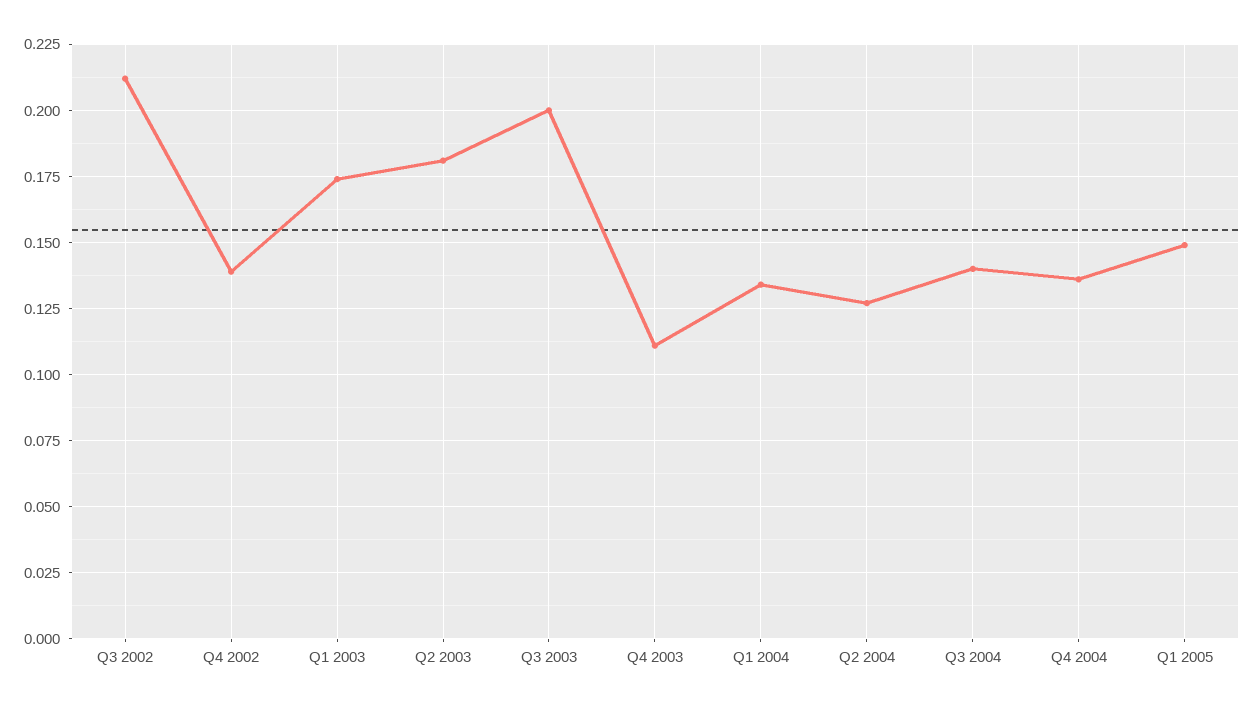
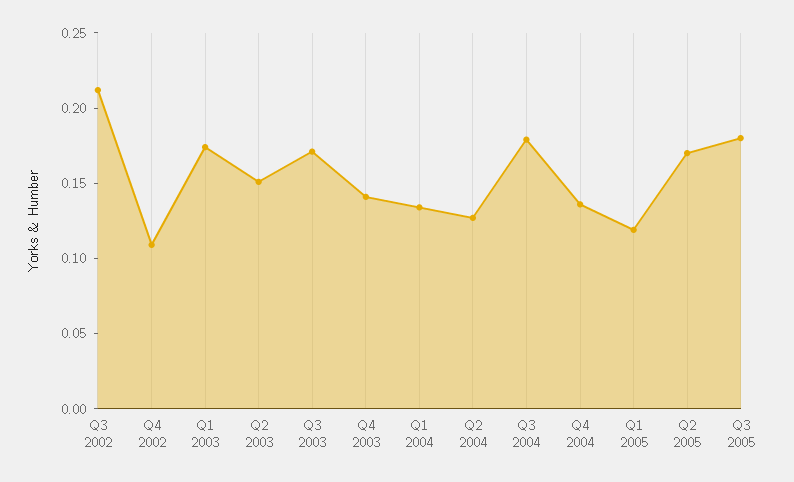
Q4 2002: 0.14 -> 0.11
Q2 2003: 0.18 -> 0.15
Q3 2003: 0.2 -> 0.17
Q4 2003: 0.11 -> 0.14
Q3 2004: 0.14 -> 0.18
Q1 2005: 0.15 -> 0.12
Q2 2005: none -> 0.17
Q3 2005: none -> 0.18

